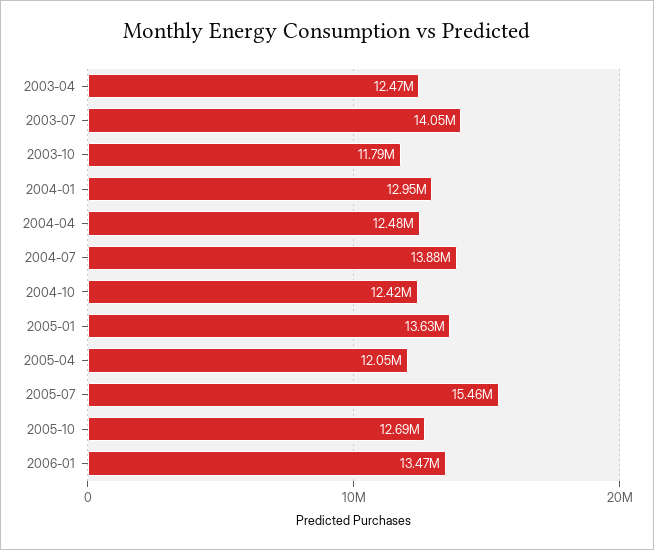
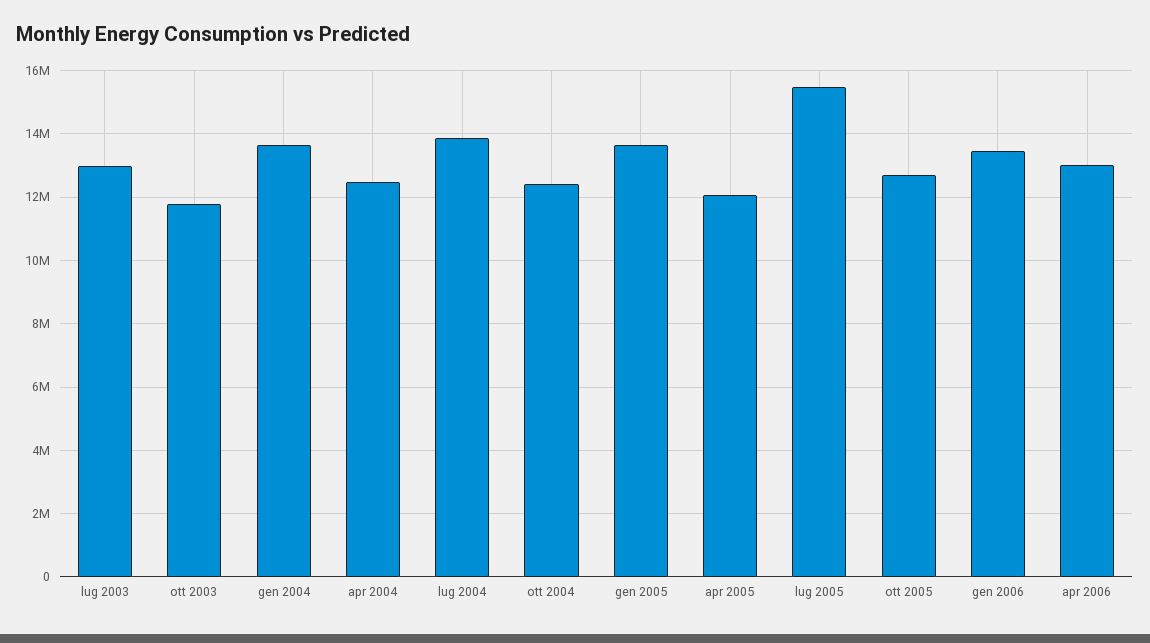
2003-04: 12470000 -> none
2003-07: 14050000 -> 13000000
2004-01: 12950000 -> 13600000
apr 2006: none -> 13000000

